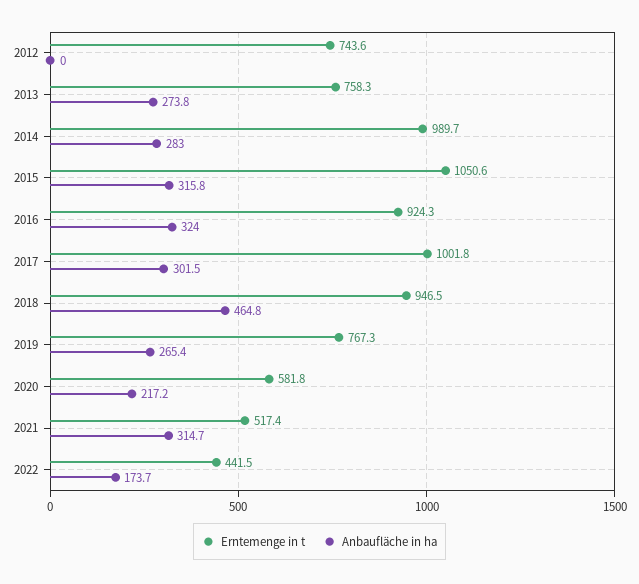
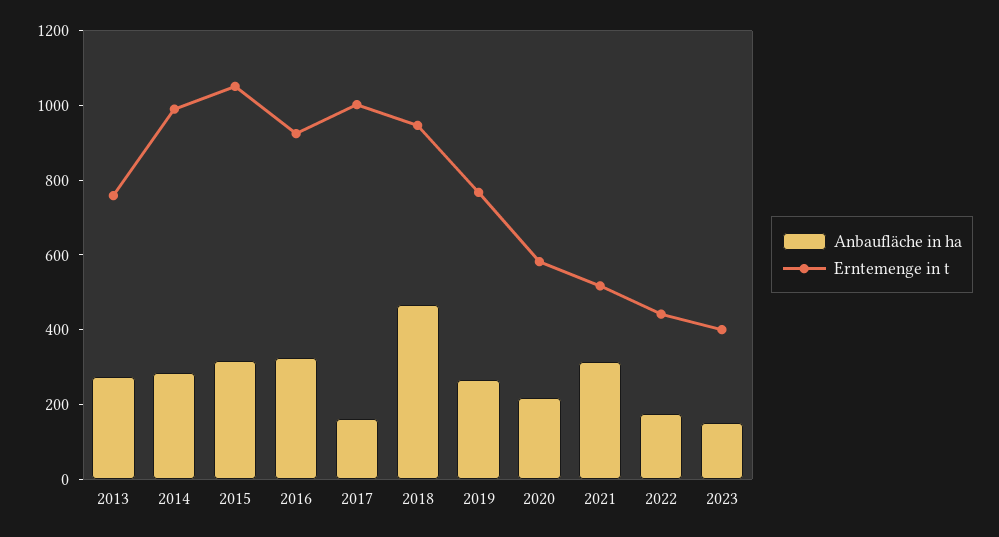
Erntemenge in t, 2012: 743.6 -> none
Anbaufläche in ha, 2012: 0 -> none
Anbaufläche in ha, 2017: 301.5 -> 150
Anbaufläche in ha, 2023: none -> 150
Erntemenge in t, 2023: none -> 400

